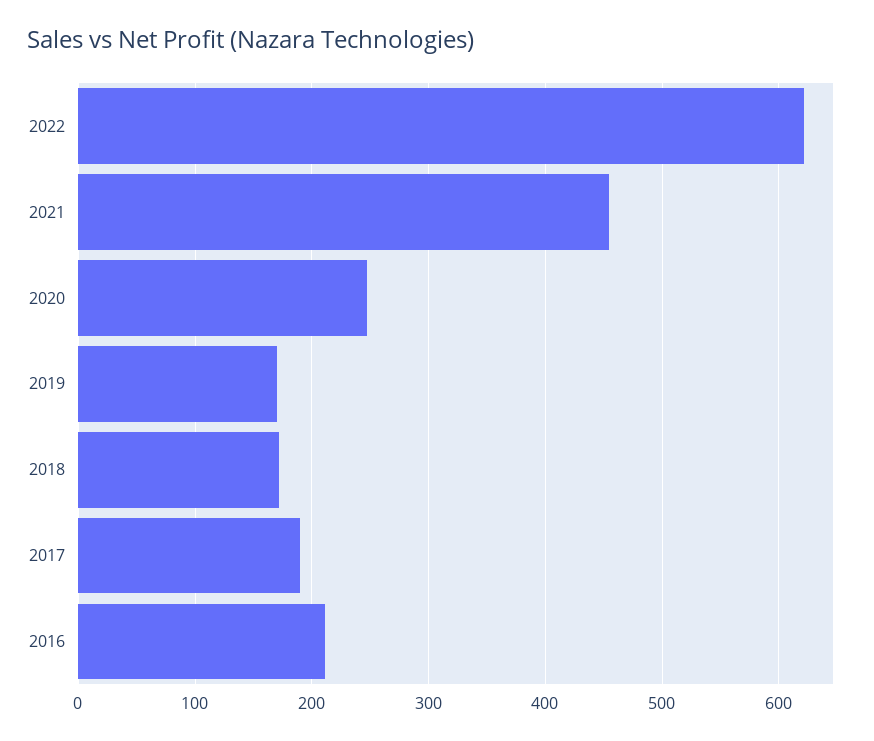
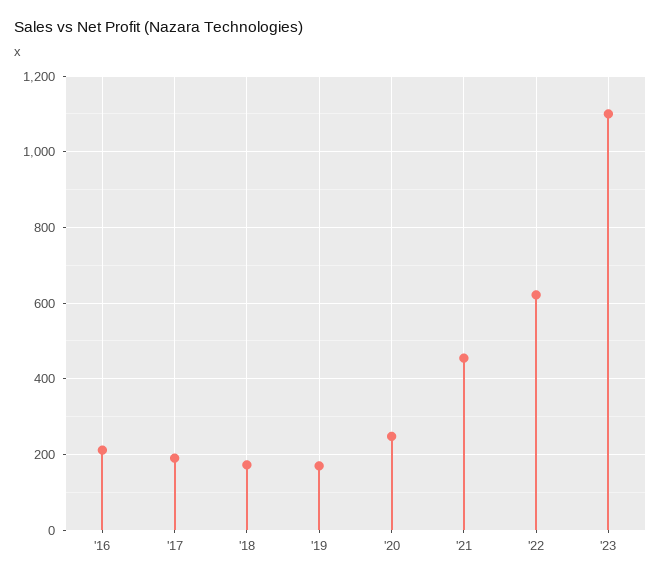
'23: none -> 1100

